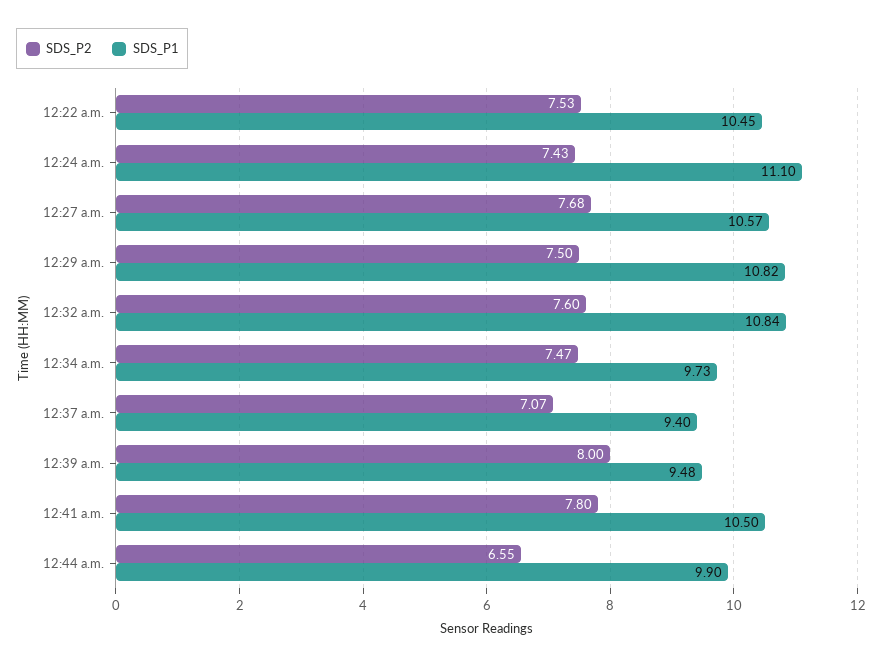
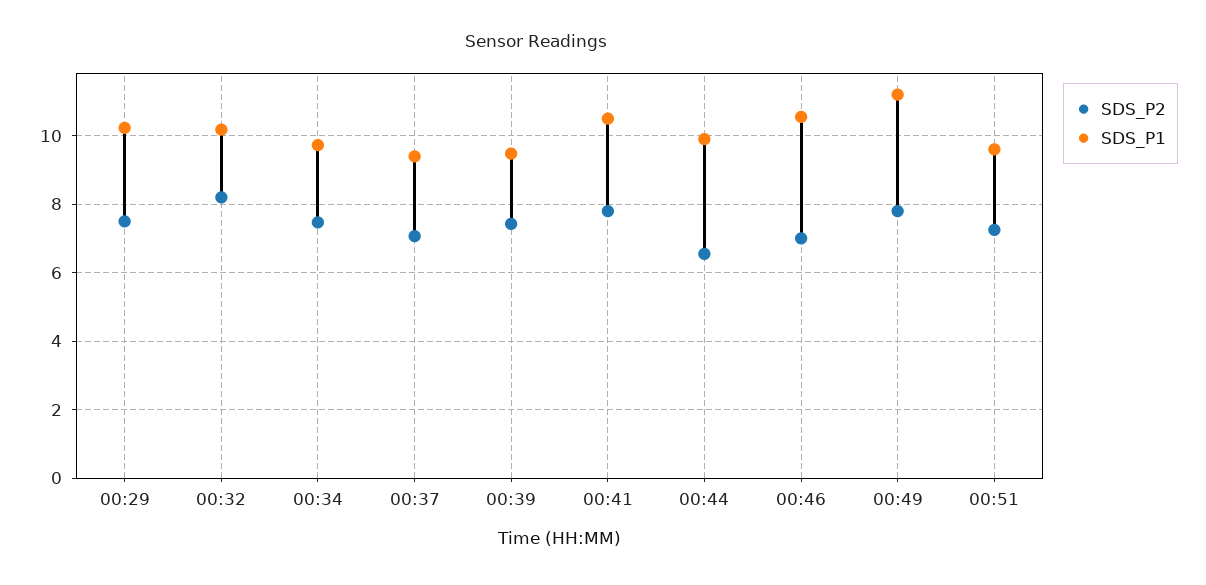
SDS_P2, 12:22 a.m.: 7.53 -> none
SDS_P1, 12:22 a.m.: 10.45 -> none
SDS_P2, 12:24 a.m.: 7.43 -> none
SDS_P1, 12:24 a.m.: 11.1 -> none
SDS_P2, 12:27 a.m.: 7.68 -> none
SDS_P1, 12:27 a.m.: 10.57 -> none
SDS_P1, 12:29 a.m.: 10.82 -> 10.2
SDS_P2, 12:32 a.m.: 7.6 -> 8.2
SDS_P1, 12:32 a.m.: 10.84 -> 10.2
SDS_P2, 12:39 a.m.: 8 -> 7.4
SDS_P2, 00:46: none -> 7
SDS_P1, 00:46: none -> 10.6
SDS_P2, 00:49: none -> 7.8
SDS_P1, 00:49: none -> 11.2
SDS_P2, 00:51: none -> 7.2
SDS_P1, 00:51: none -> 9.6

